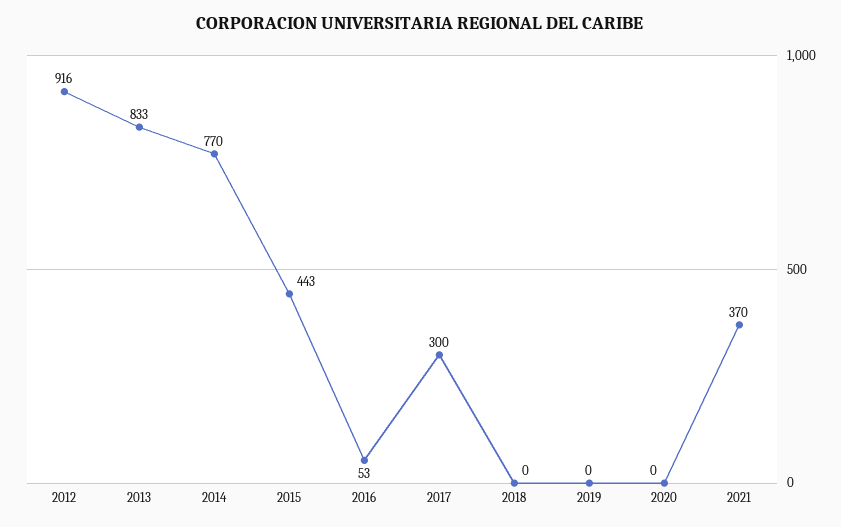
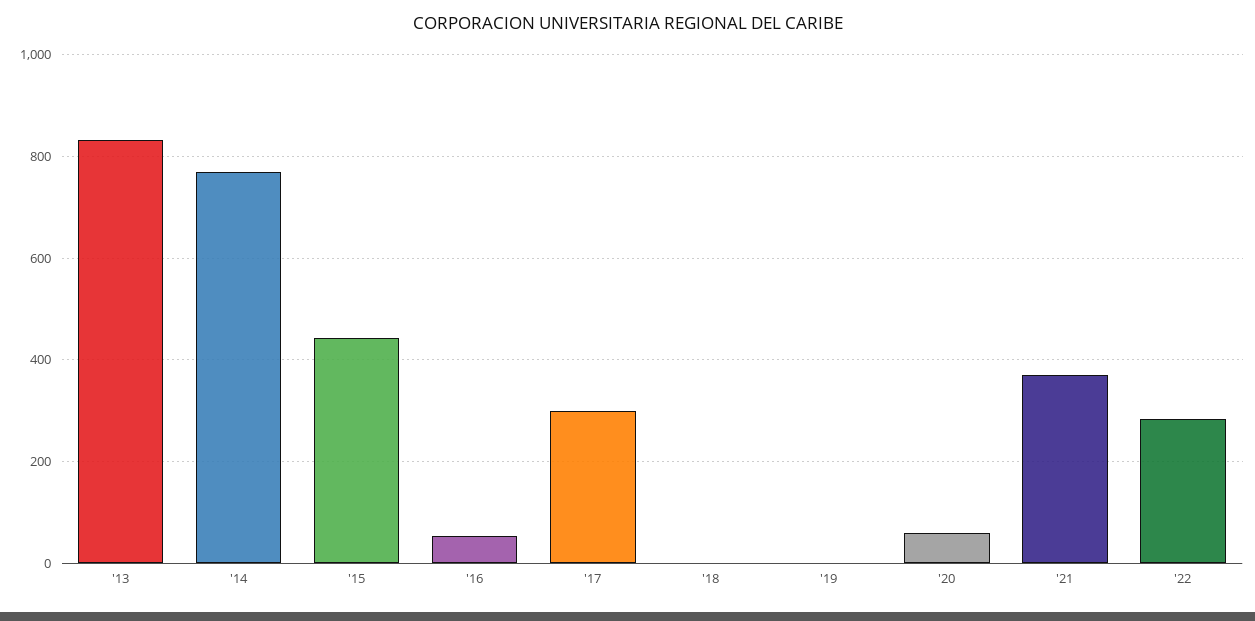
2012: 916 -> none
2020: 0 -> 60
'22: none -> 280

